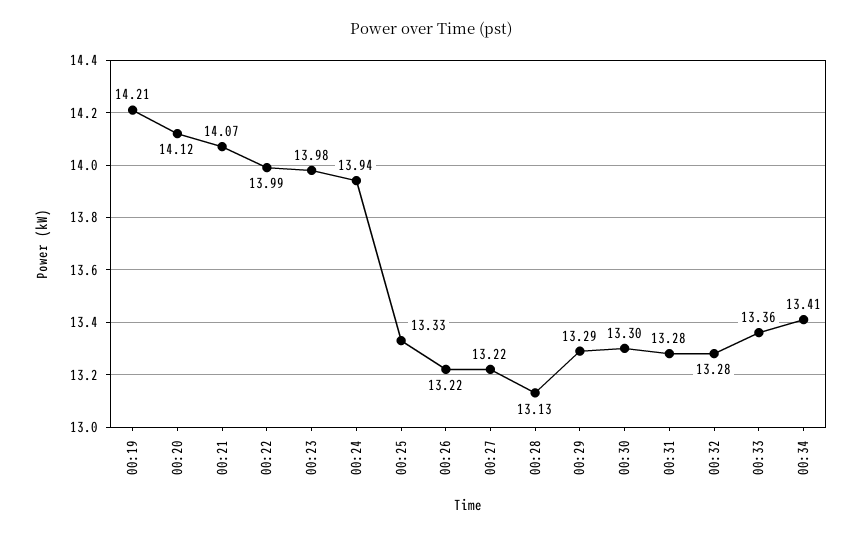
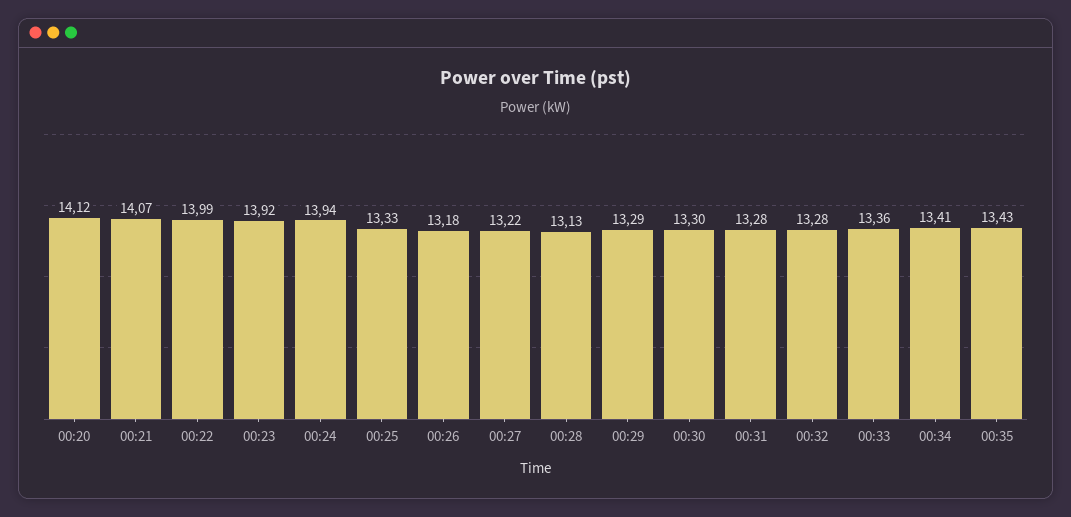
00:19: 14.21 -> none
00:23: 13.98 -> 13.92
00:26: 13.22 -> 13.18
00:35: none -> 13.43

